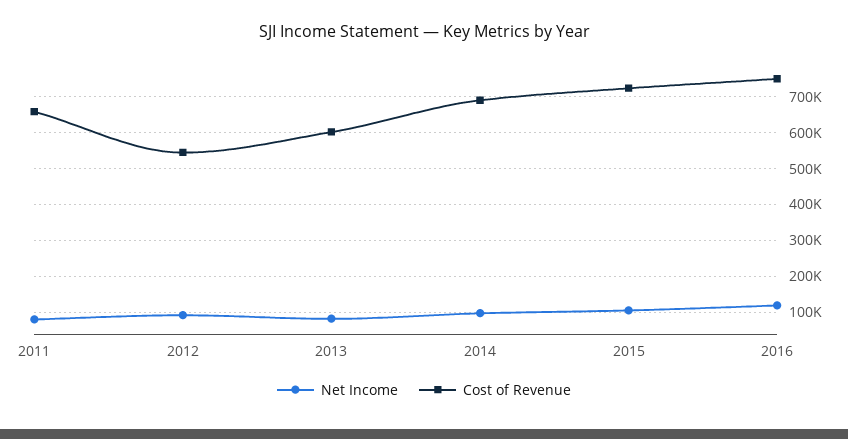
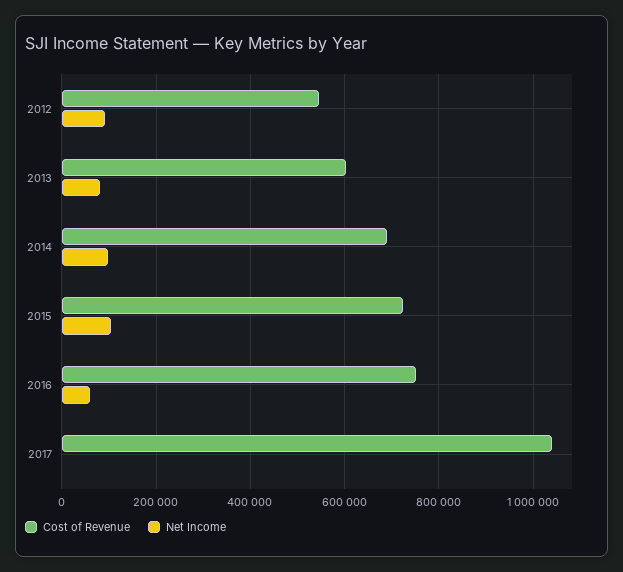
Net Income, 2011: 80000 -> none
Cost of Revenue, 2011: 660000 -> none
Net Income, 2016: 120000 -> 60000
Cost of Revenue, 2017: none -> 1040000
Net Income, 2017: none -> 0

